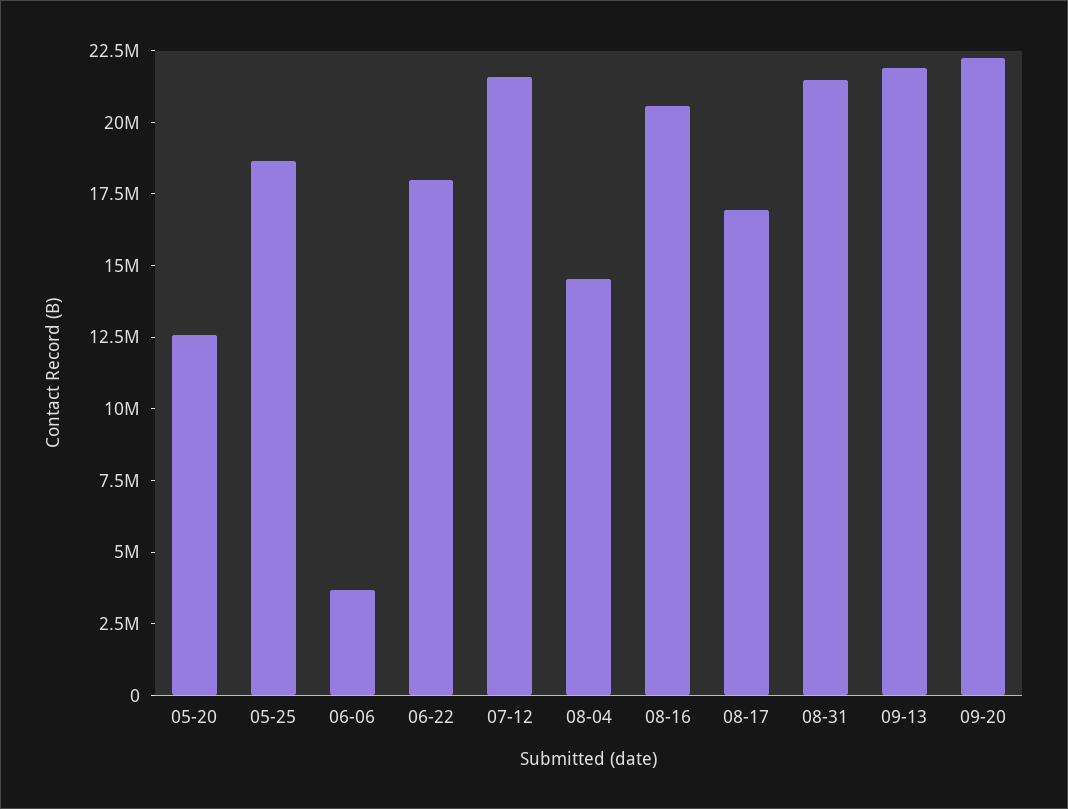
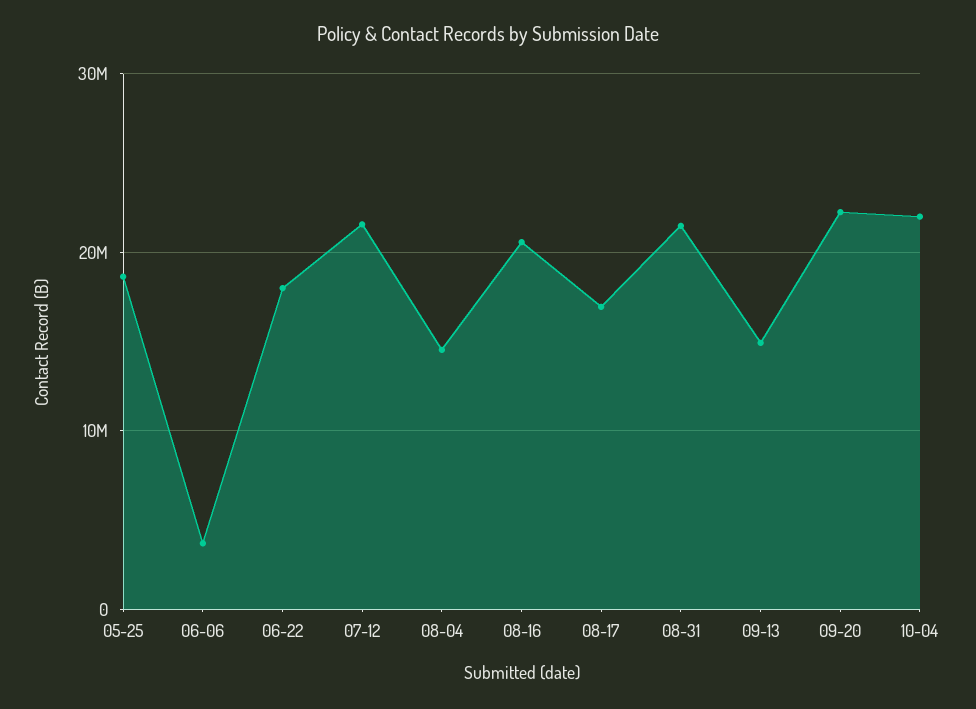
05-20: 12500000 -> none
09-13: 22000000 -> 15000000
10-04: none -> 22000000

